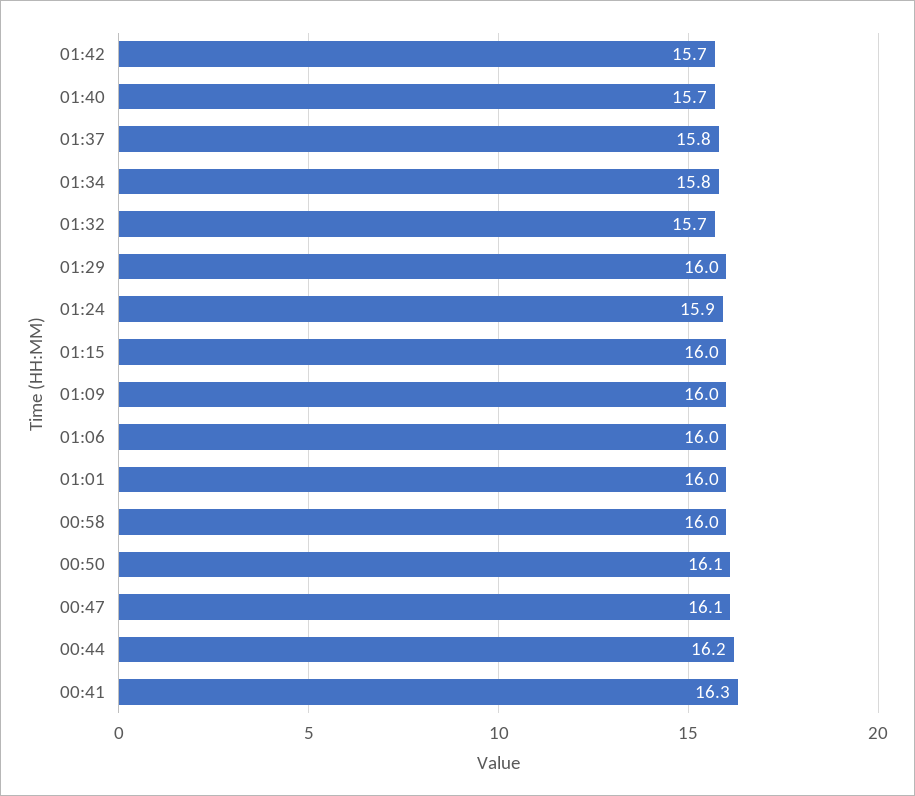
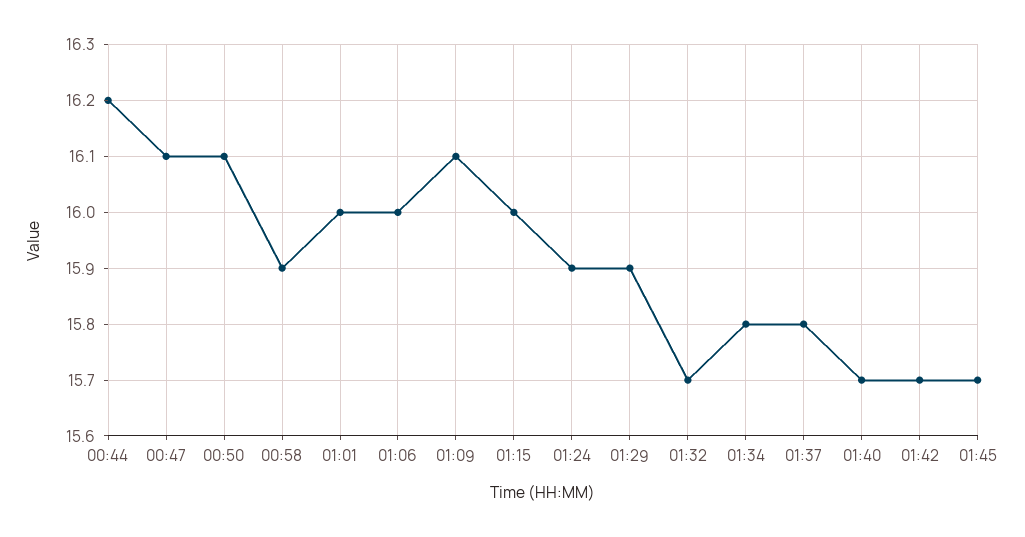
01:29: 16 -> 15.9
01:09: 16 -> 16.1
00:58: 16 -> 15.9
00:41: 16.3 -> none
01:45: none -> 15.7

